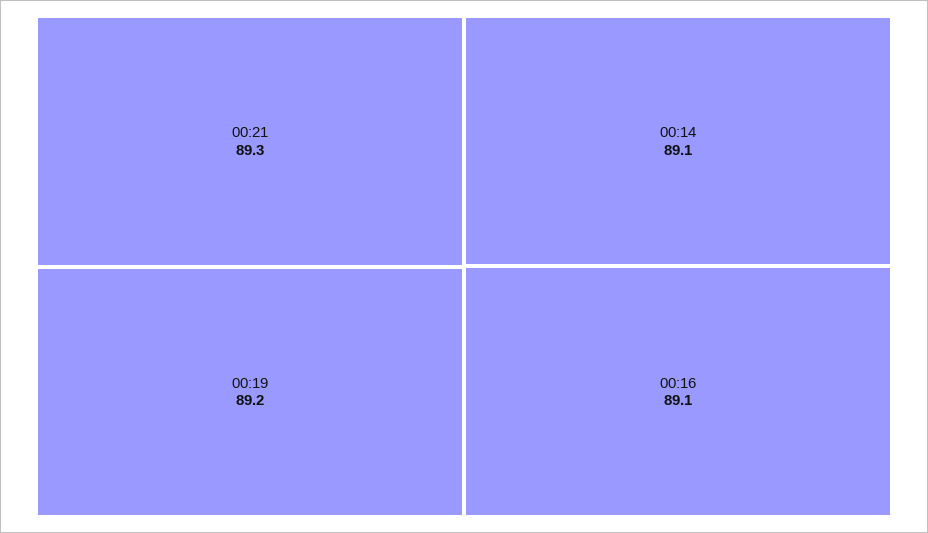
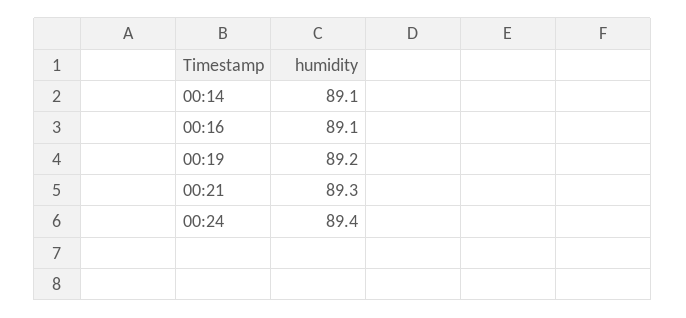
00:24: none -> 89.4

